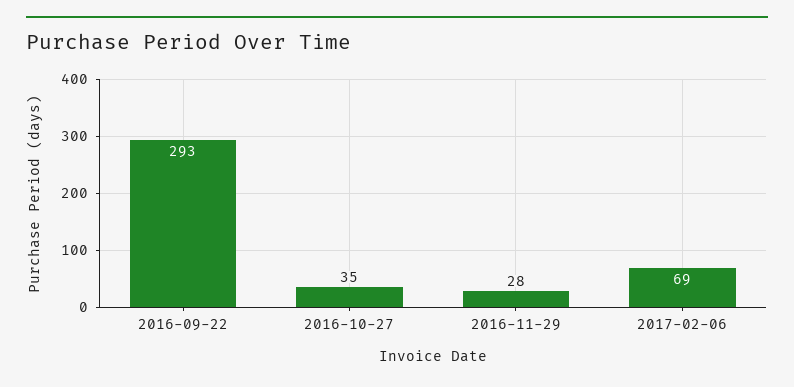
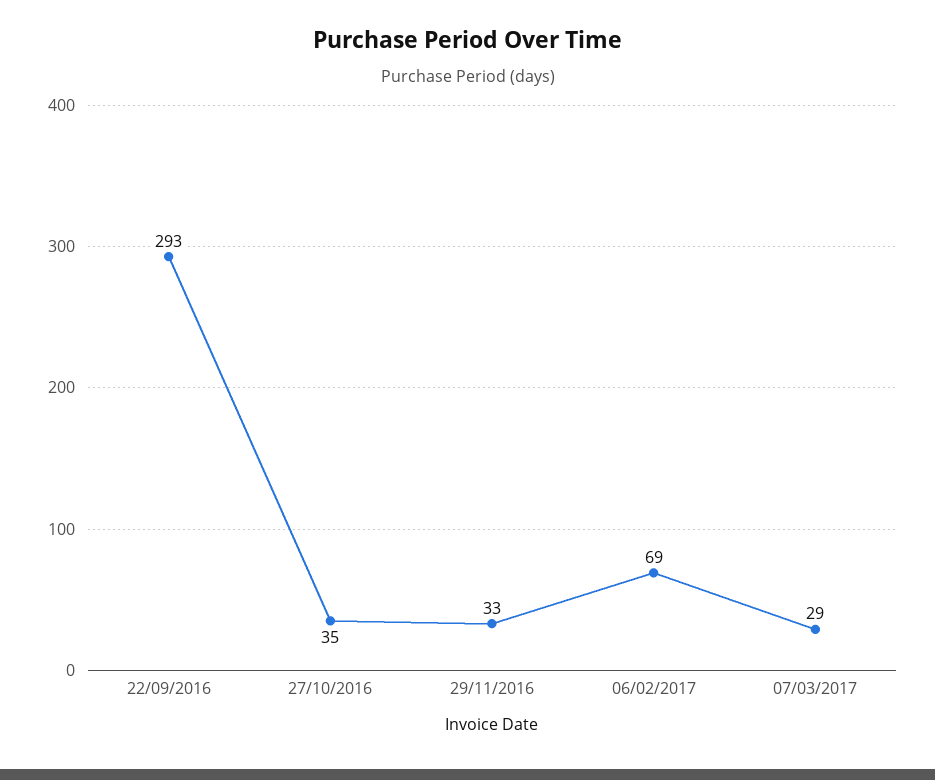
2016-11-29: 28 -> 33
07/03/2017: none -> 29

